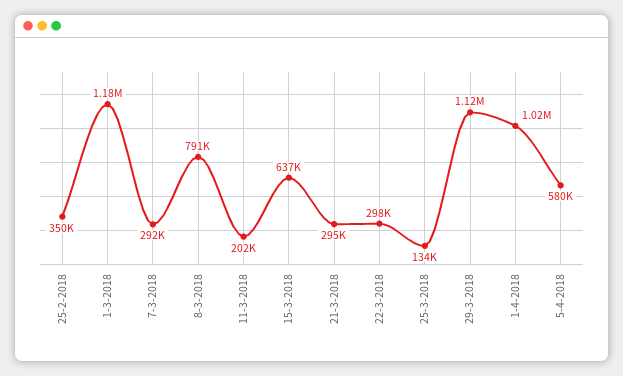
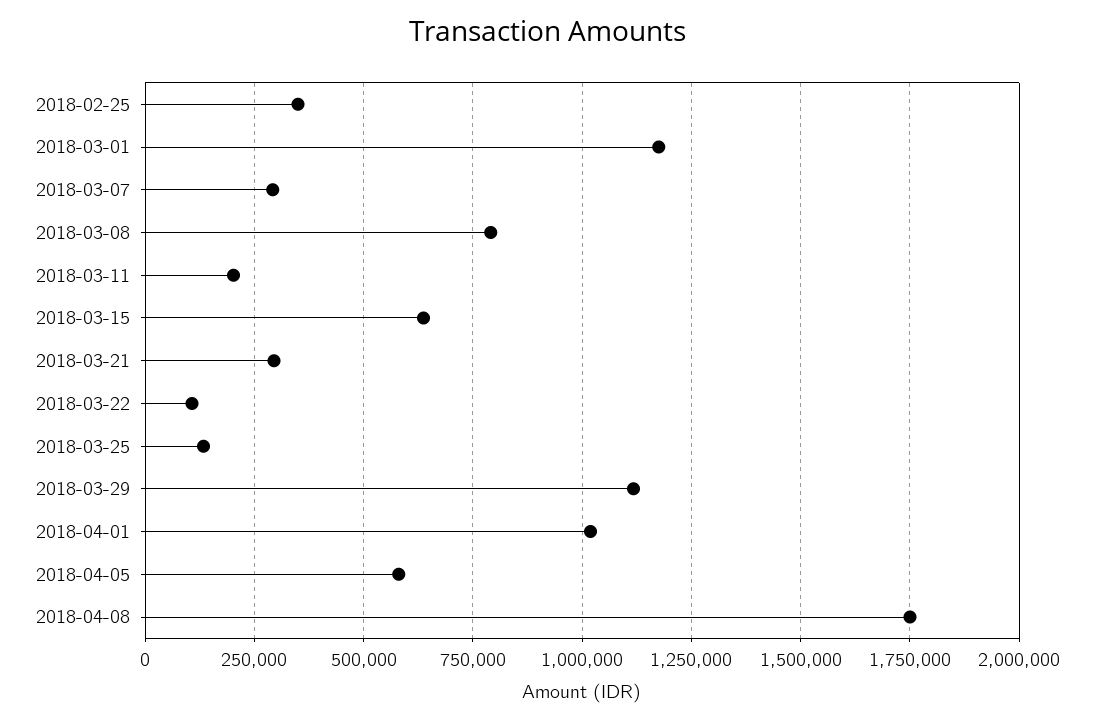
22-3-2018: 298000 -> 100000
2018-04-08: none -> 1750000

